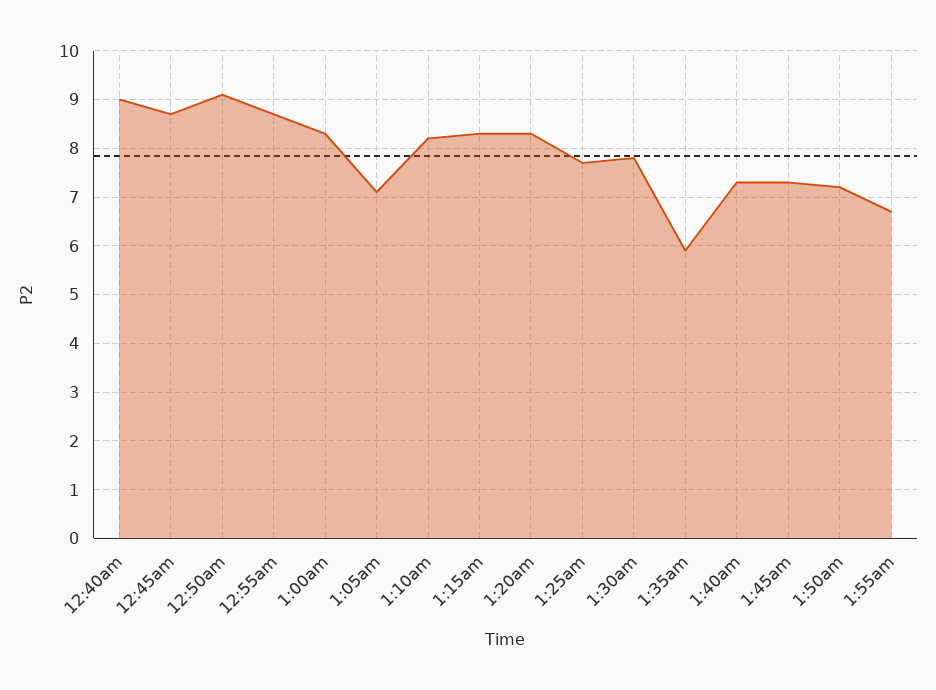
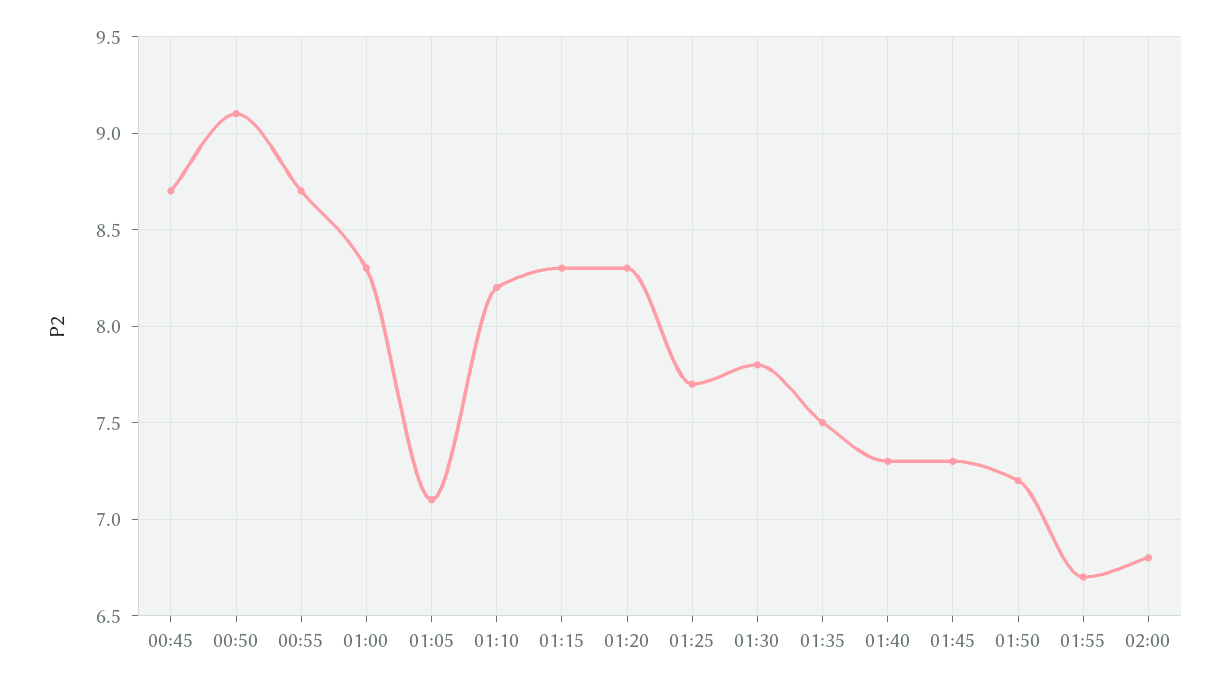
12:40am: 9 -> none
1:35am: 6 -> 7.5
02:00: none -> 6.8

